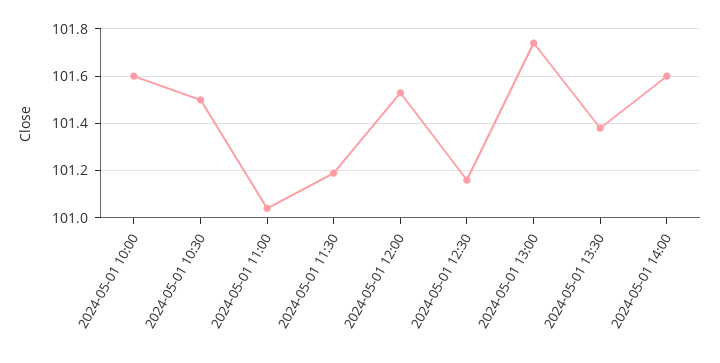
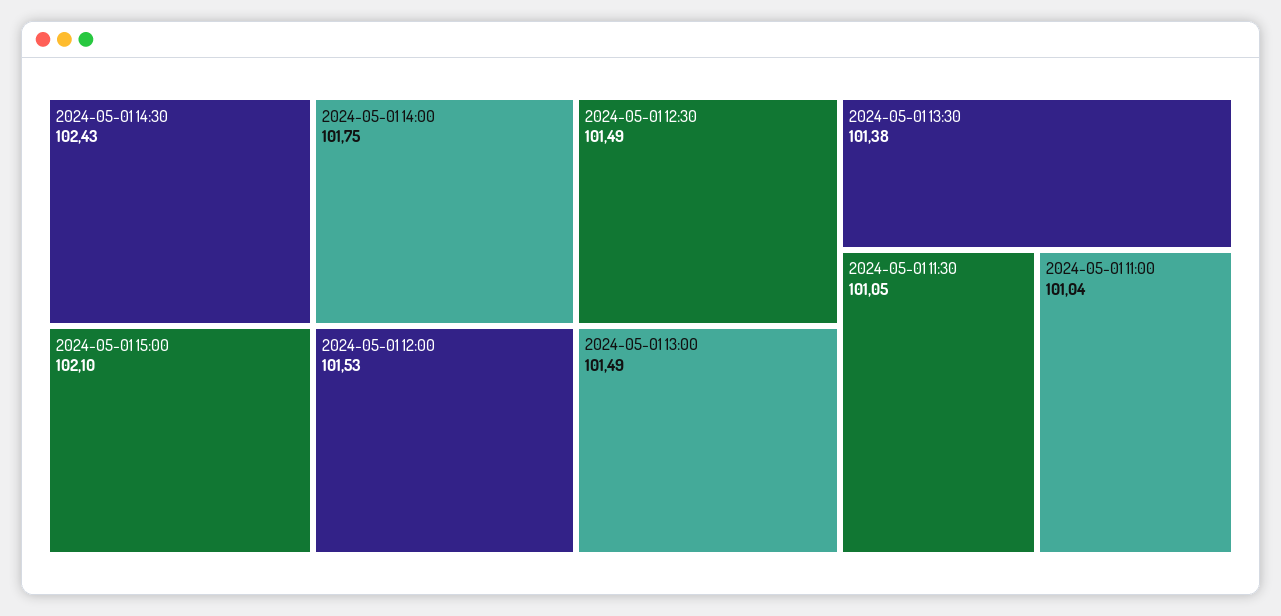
2024-05-01 10:00: 101.6 -> none
2024-05-01 10:30: 101.5 -> none
2024-05-01 11:30: 101.2 -> 101.05
2024-05-01 12:30: 101.15 -> 101.49
2024-05-01 13:00: 101.75 -> 101.49
2024-05-01 14:00: 101.6 -> 101.75
2024-05-01 14:30: none -> 102.43
2024-05-01 15:00: none -> 102.1

